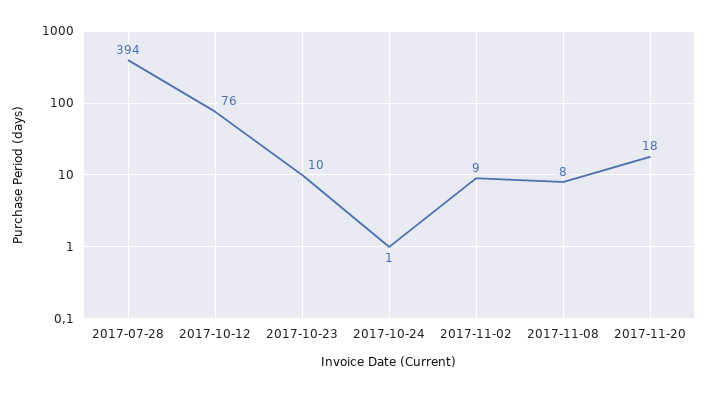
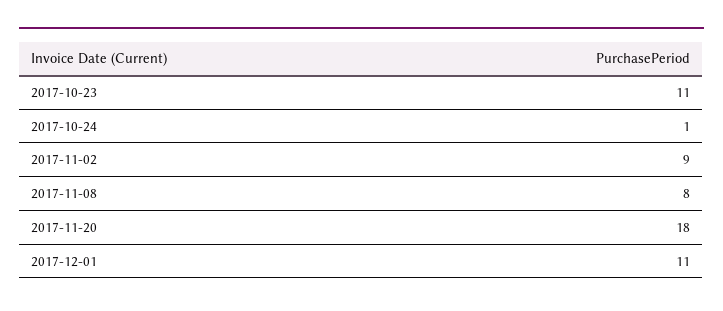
2017-07-28: 394 -> none
2017-10-12: 76 -> none
2017-10-23: 10 -> 11
2017-12-01: none -> 11

